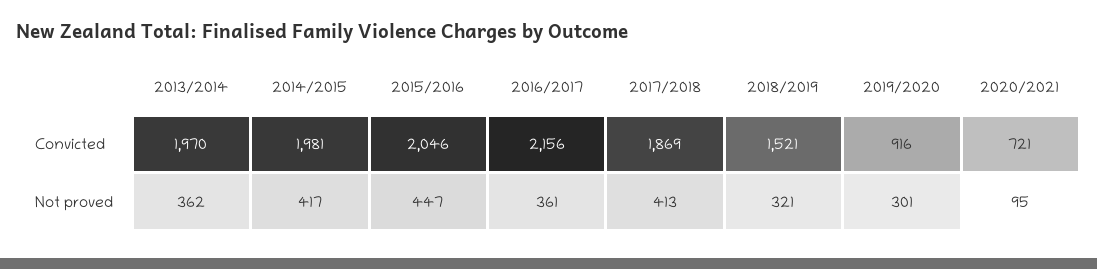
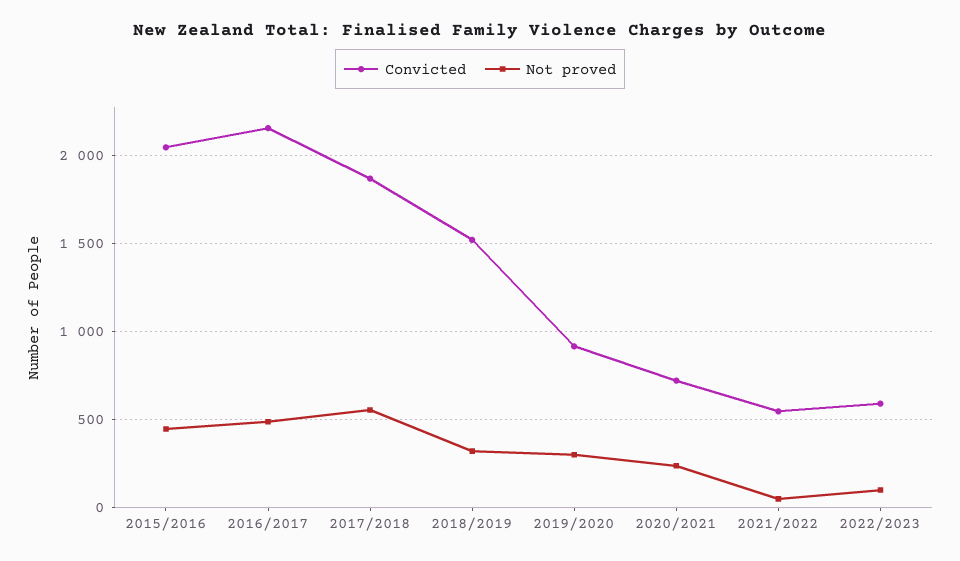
Convicted, 2013/2014: 1970 -> none
Convicted, 2014/2015: 1981 -> none
Not proved, 2013/2014: 362 -> none
Not proved, 2014/2015: 417 -> none
Not proved, 2016/2017: 361 -> 500
Not proved, 2017/2018: 413 -> 550
Not proved, 2020/2021: 95 -> 250
Convicted, 2021/2022: none -> 550
Not proved, 2021/2022: none -> 50
Convicted, 2022/2023: none -> 600
Not proved, 2022/2023: none -> 100

